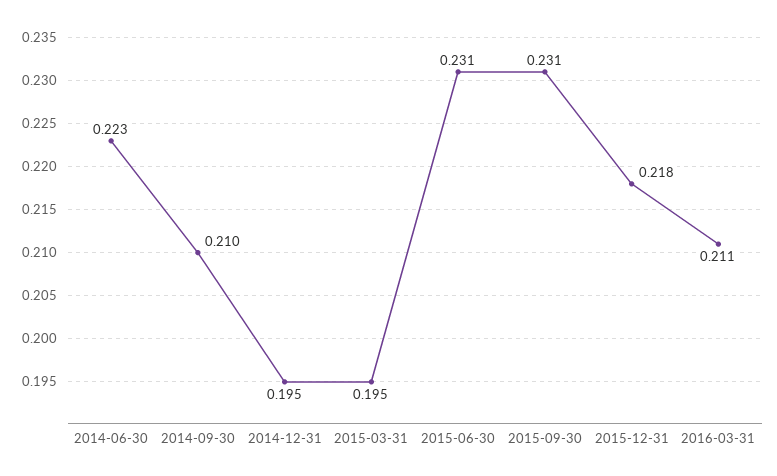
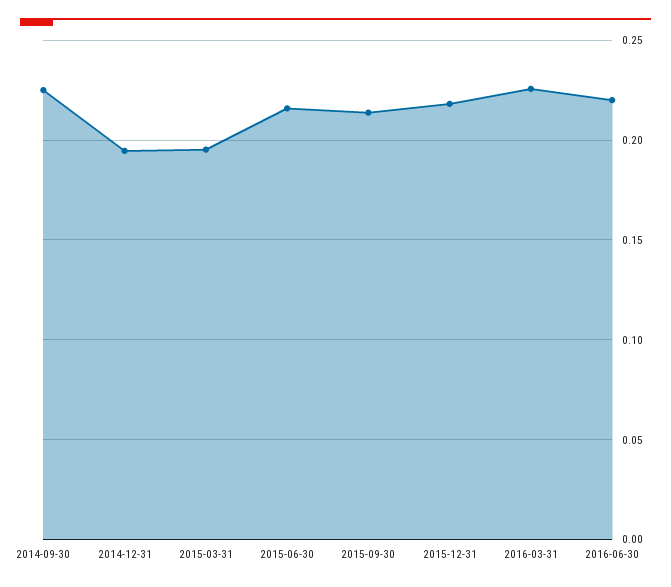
2014-06-30: 0.223 -> none
2014-09-30: 0.21 -> 0.225
2015-06-30: 0.231 -> 0.215
2015-09-30: 0.231 -> 0.215
2016-03-31: 0.211 -> 0.225
2016-06-30: none -> 0.22

